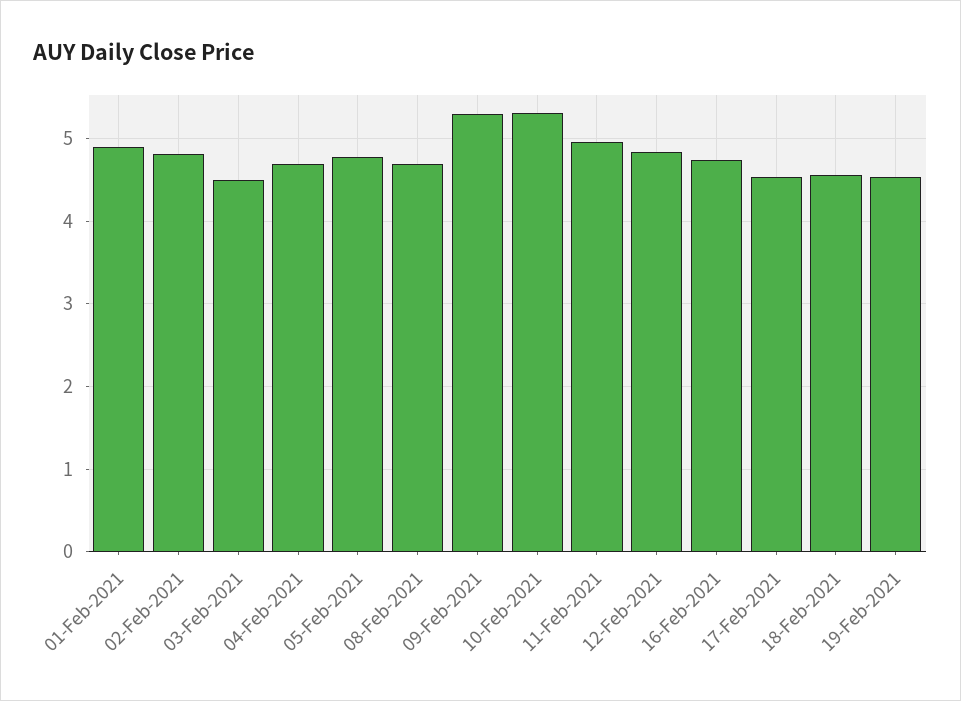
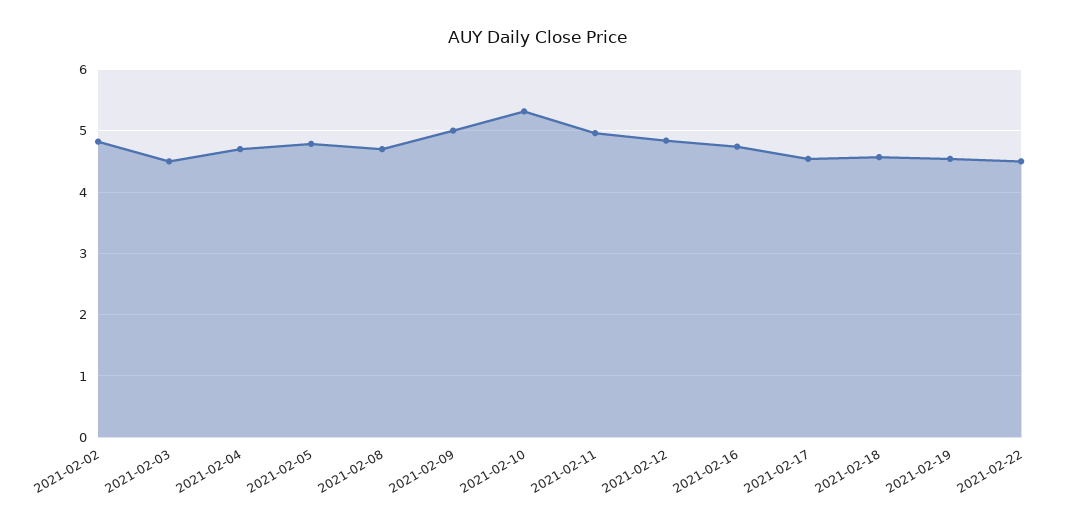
01-Feb-2021: 4.9 -> none
09-Feb-2021: 5.3 -> 5
2021-02-22: none -> 4.5

